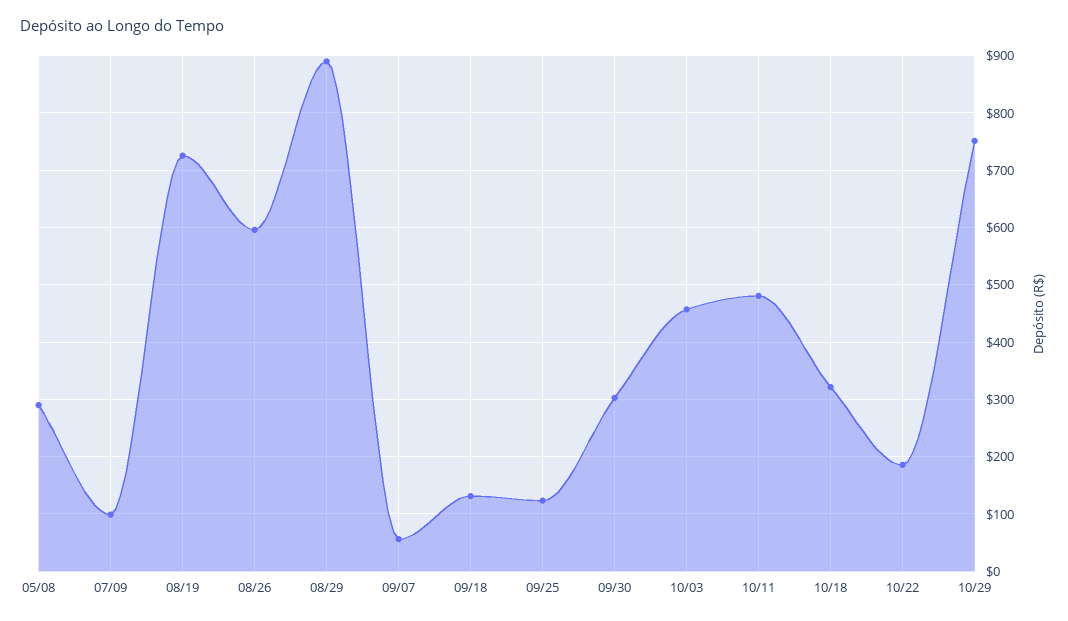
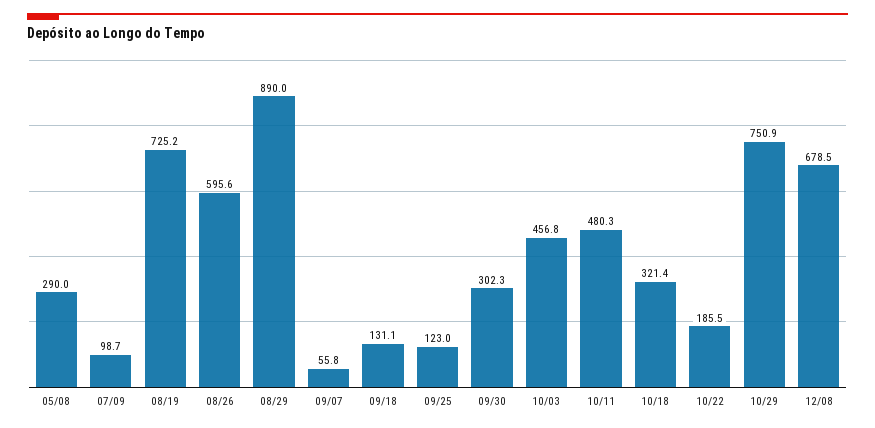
12/08: none -> 678.5

